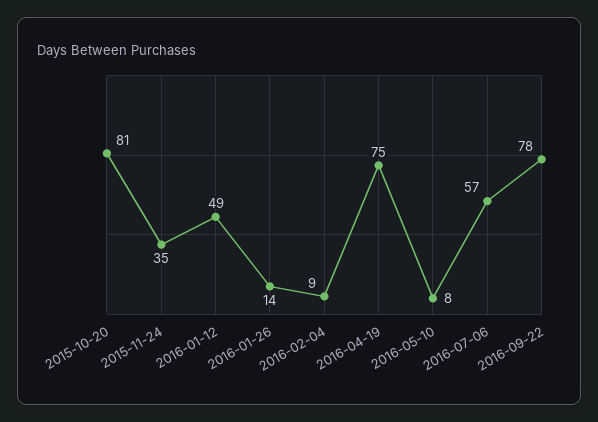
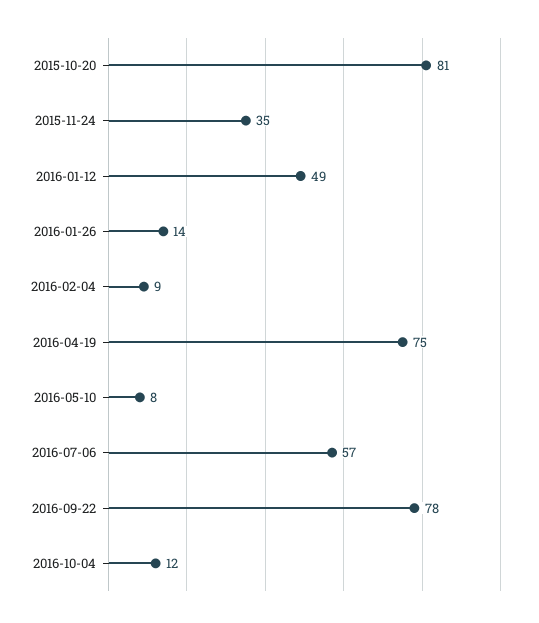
2016-10-04: none -> 12

